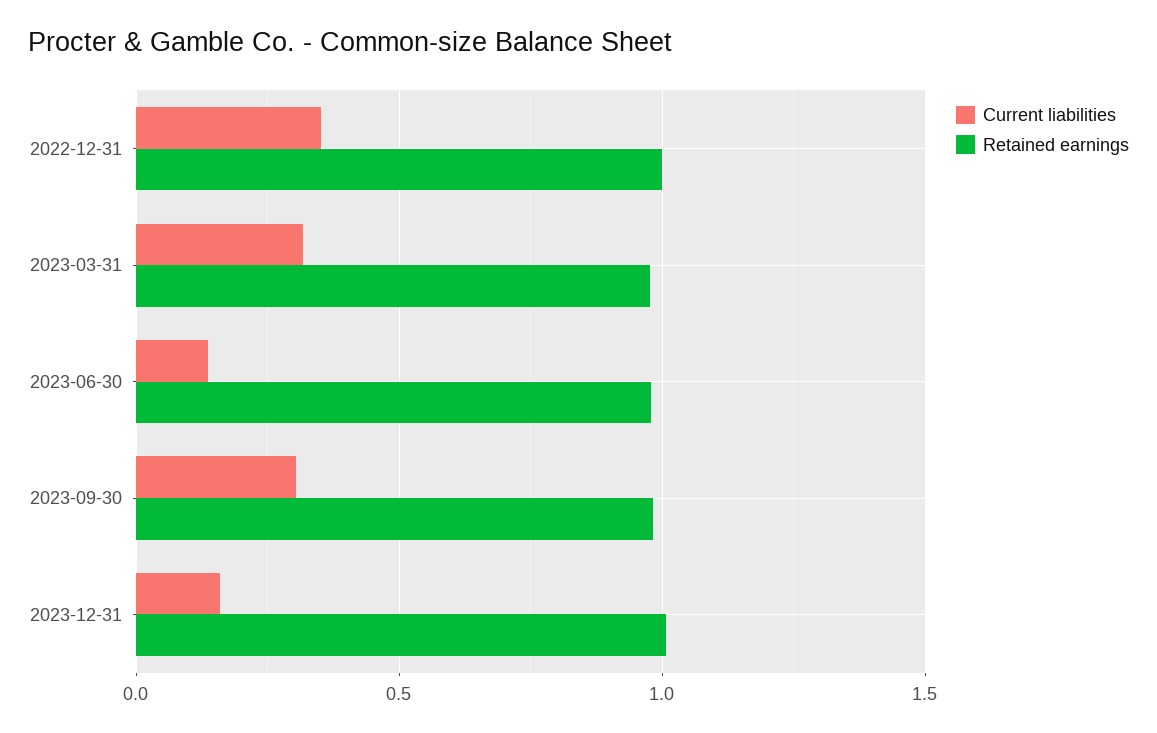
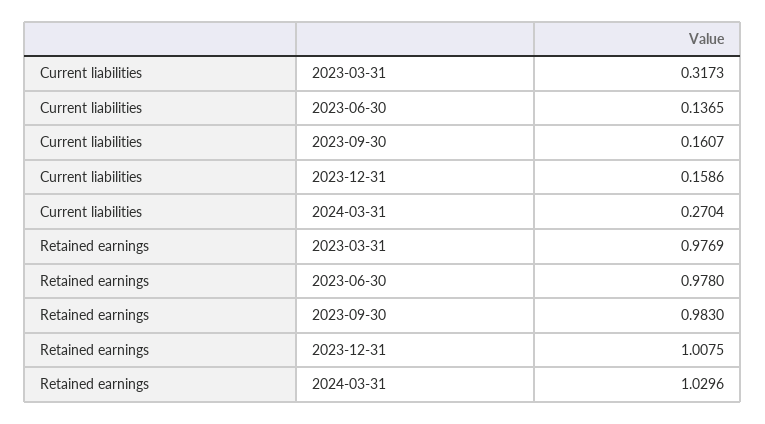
Current liabilities, 2022-12-31: 0.35 -> none
Retained earnings, 2022-12-31: 1 -> none
Current liabilities, 2023-09-30: 0.3 -> 0.1607
Current liabilities, 2024-03-31: none -> 0.2704
Retained earnings, 2024-03-31: none -> 1.0296

